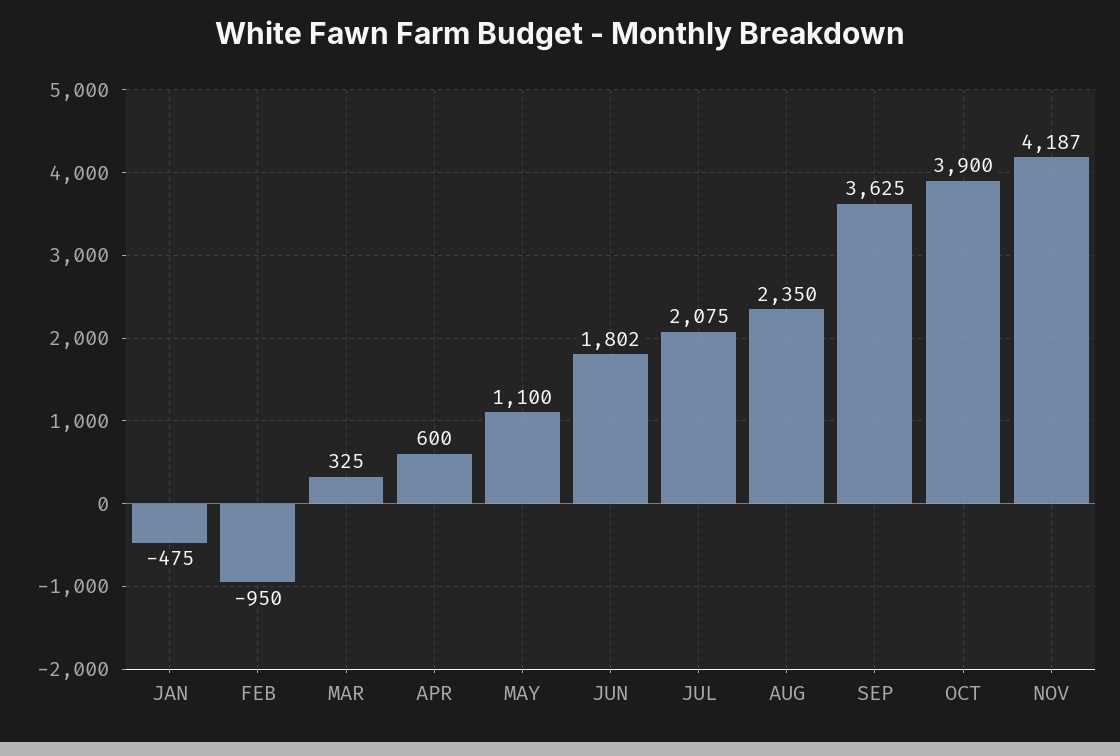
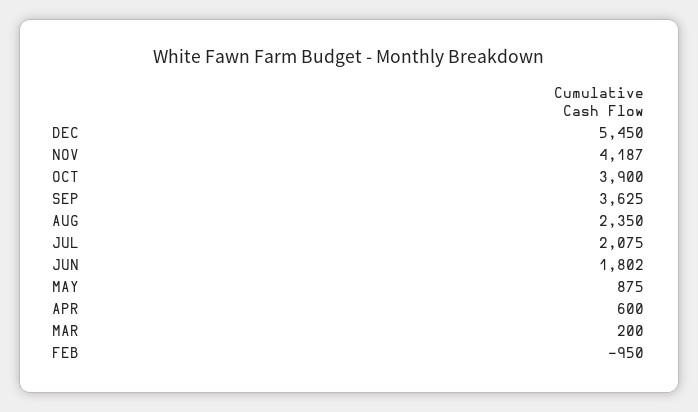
JAN: -475 -> none
MAR: 325 -> 200
MAY: 1100 -> 875
DEC: none -> 5450

